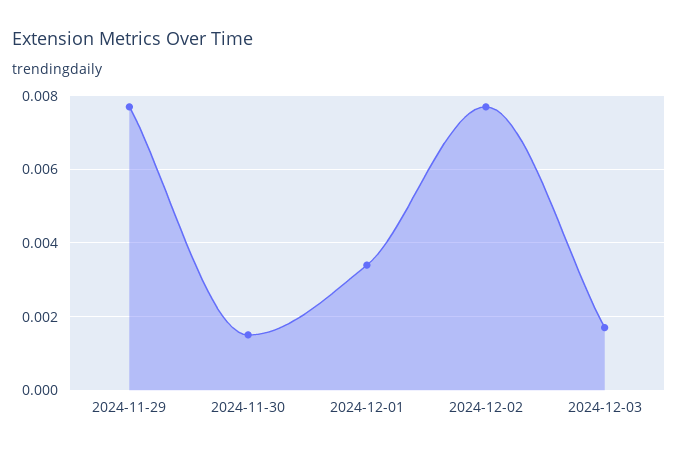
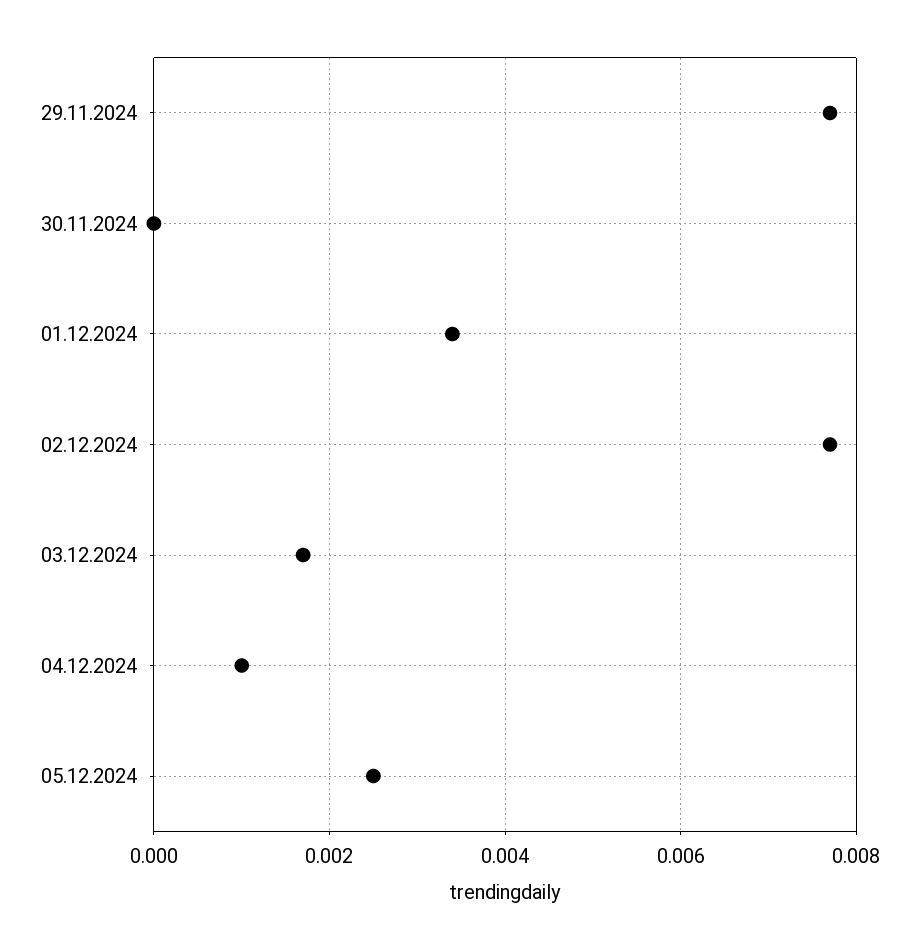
2024-11-30: 0.0015 -> 0
04.12.2024: none -> 0.001
05.12.2024: none -> 0.0025

